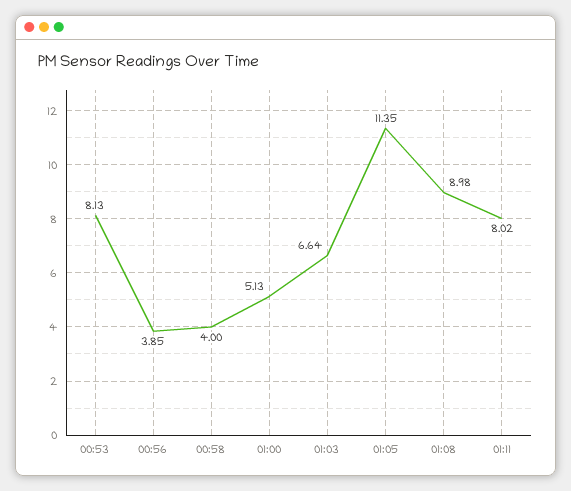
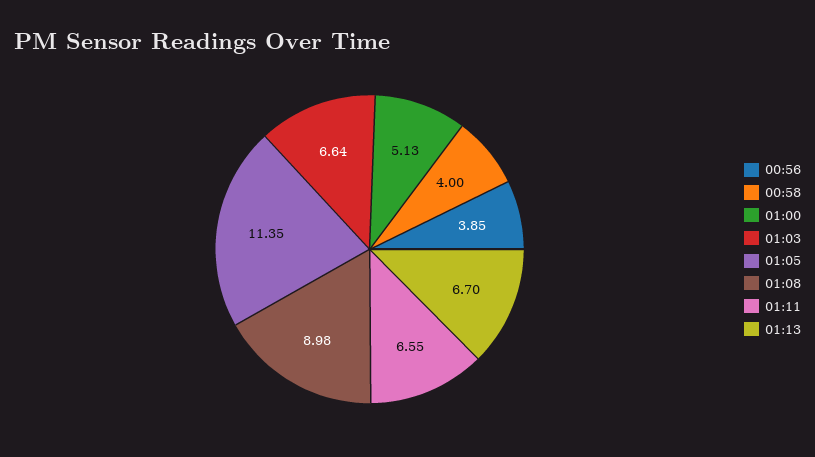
00:53: 8.13 -> none
01:11: 8.02 -> 6.55
01:13: none -> 6.7

